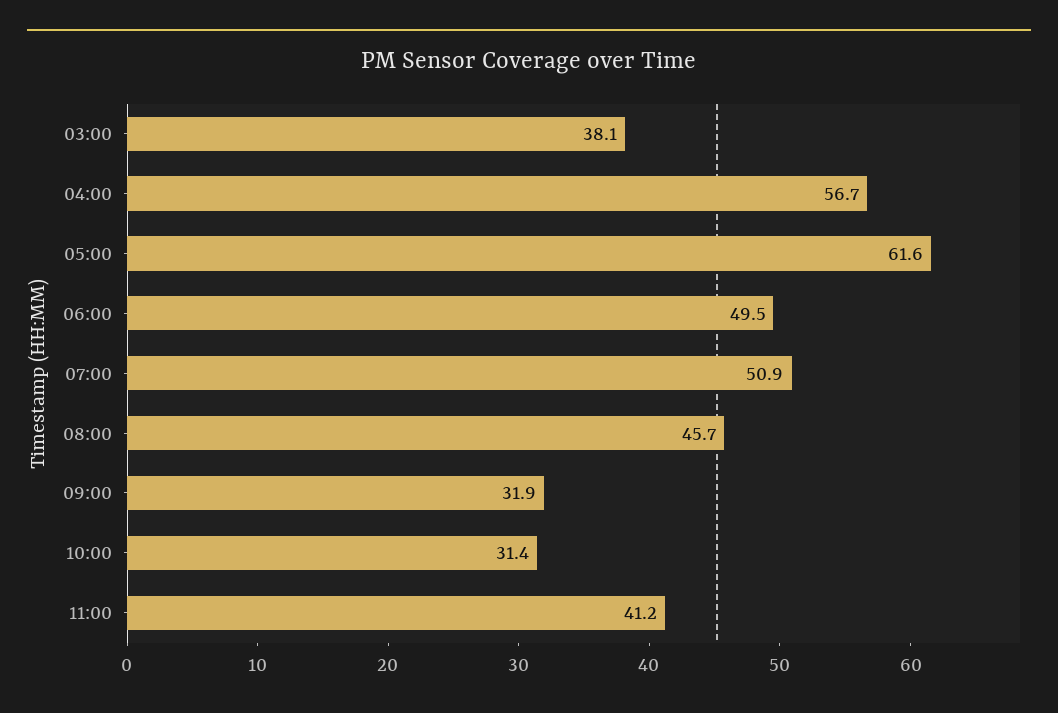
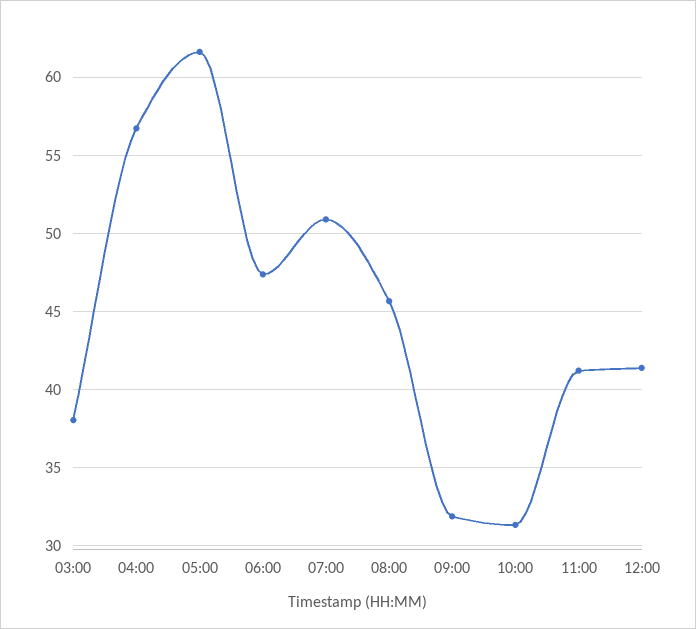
06:00: 49.5 -> 47.5
12:00: none -> 41.5

